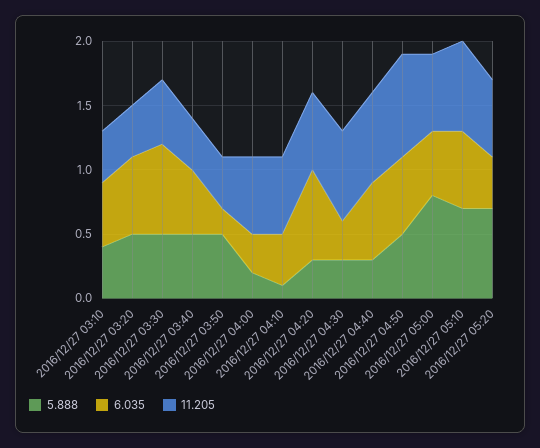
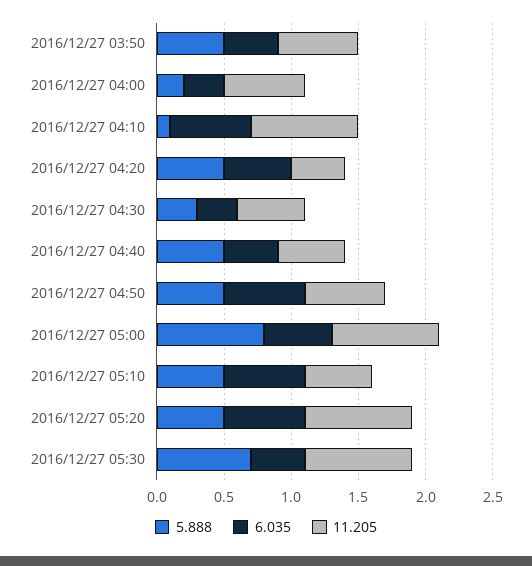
5.888, 2016/12/27 03:10: 0.4 -> none
6.035, 2016/12/27 03:10: 0.5 -> none
11.205, 2016/12/27 03:10: 0.4 -> none
5.888, 2016/12/27 03:20: 0.5 -> none
6.035, 2016/12/27 03:20: 0.6 -> none
11.205, 2016/12/27 03:20: 0.4 -> none
5.888, 2016/12/27 03:30: 0.5 -> none
6.035, 2016/12/27 03:30: 0.7 -> none
11.205, 2016/12/27 03:30: 0.5 -> none
5.888, 2016/12/27 03:40: 0.5 -> none
6.035, 2016/12/27 03:40: 0.5 -> none
11.205, 2016/12/27 03:40: 0.4 -> none
6.035, 2016/12/27 03:50: 0.2 -> 0.4
11.205, 2016/12/27 03:50: 0.4 -> 0.6
6.035, 2016/12/27 04:10: 0.4 -> 0.6
11.205, 2016/12/27 04:10: 0.6 -> 0.8
5.888, 2016/12/27 04:20: 0.3 -> 0.5
6.035, 2016/12/27 04:20: 0.7 -> 0.5
11.205, 2016/12/27 04:20: 0.6 -> 0.4
11.205, 2016/12/27 04:30: 0.7 -> 0.5
5.888, 2016/12/27 04:40: 0.3 -> 0.5
6.035, 2016/12/27 04:40: 0.6 -> 0.4
11.205, 2016/12/27 04:40: 0.7 -> 0.5
11.205, 2016/12/27 04:50: 0.8 -> 0.6
11.205, 2016/12/27 05:00: 0.6 -> 0.8
5.888, 2016/12/27 05:10: 0.7 -> 0.5
11.205, 2016/12/27 05:10: 0.7 -> 0.5
5.888, 2016/12/27 05:20: 0.7 -> 0.5
6.035, 2016/12/27 05:20: 0.4 -> 0.6
11.205, 2016/12/27 05:20: 0.6 -> 0.8
5.888, 2016/12/27 05:30: none -> 0.7
6.035, 2016/12/27 05:30: none -> 0.4
11.205, 2016/12/27 05:30: none -> 0.8

